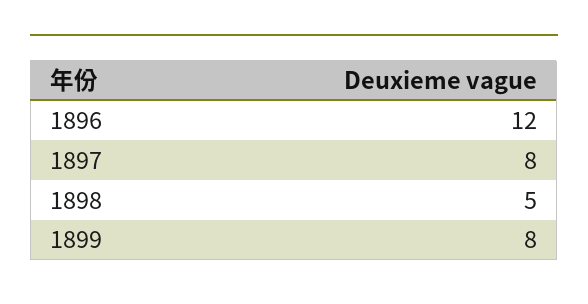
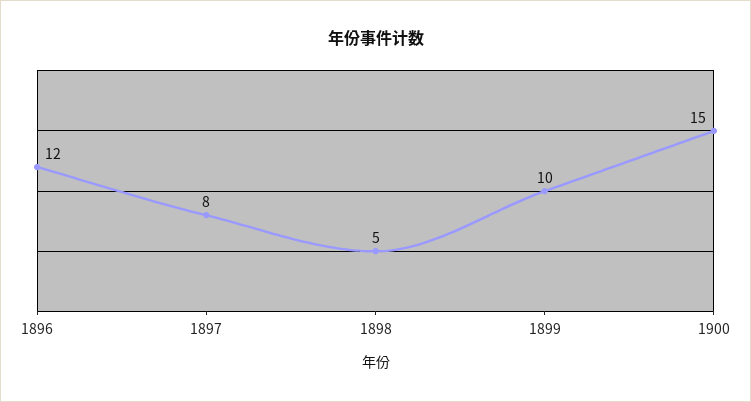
1899: 8 -> 10
1900: none -> 15

